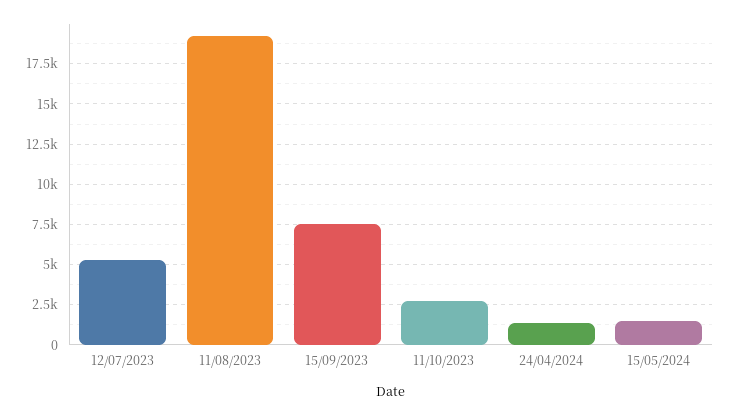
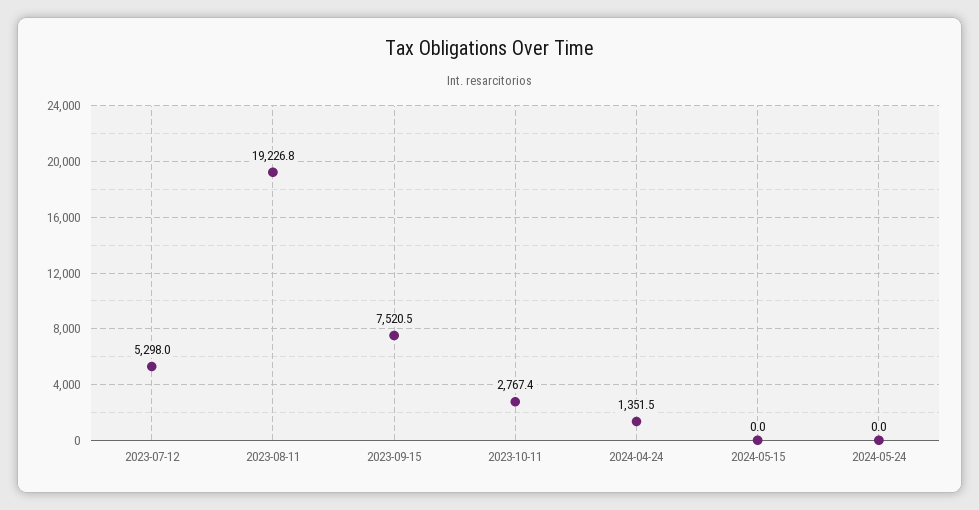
15/05/2024: 1500 -> 0
2024-05-24: none -> 0

